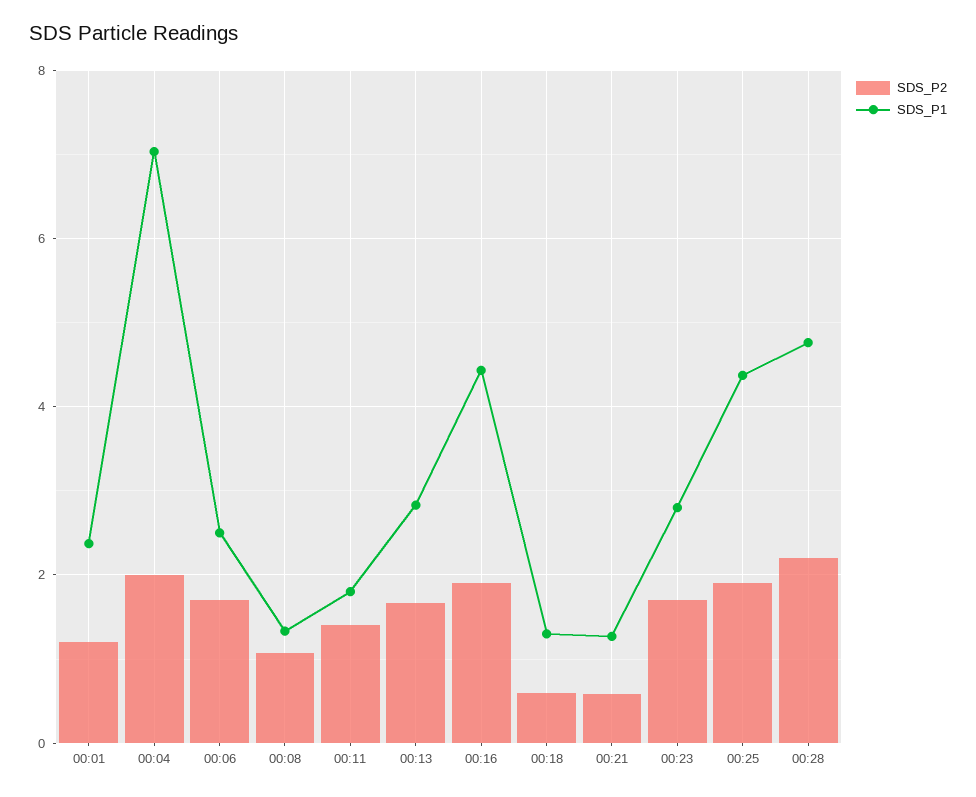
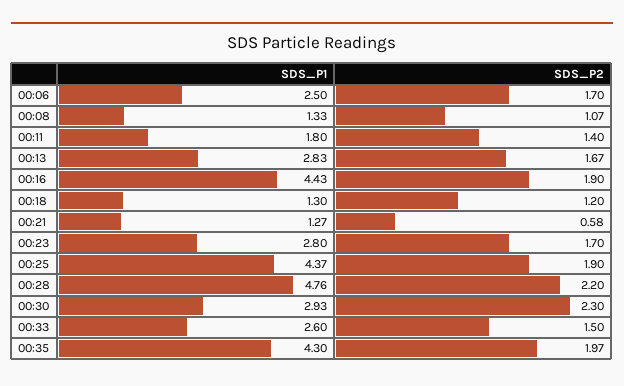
SDS_P2, 00:01: 1.2 -> none
SDS_P1, 00:01: 2.4 -> none
SDS_P2, 00:04: 2 -> none
SDS_P1, 00:04: 7 -> none
SDS_P2, 00:18: 0.6 -> 1.2
SDS_P1, 00:30: none -> 2.93
SDS_P2, 00:30: none -> 2.3
SDS_P1, 00:33: none -> 2.6
SDS_P2, 00:33: none -> 1.5
SDS_P1, 00:35: none -> 4.3
SDS_P2, 00:35: none -> 1.97

